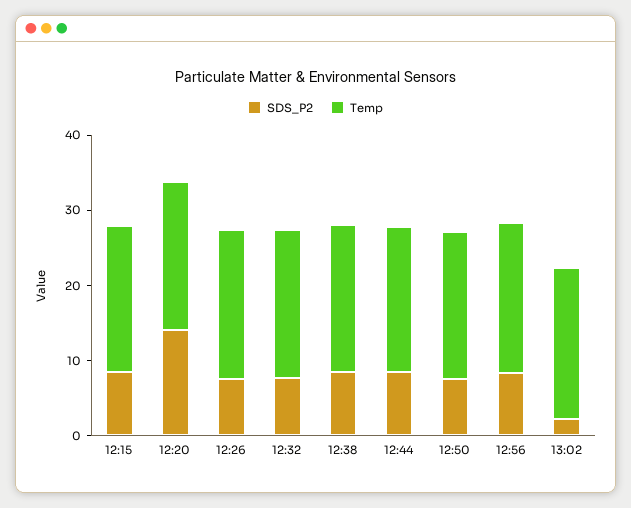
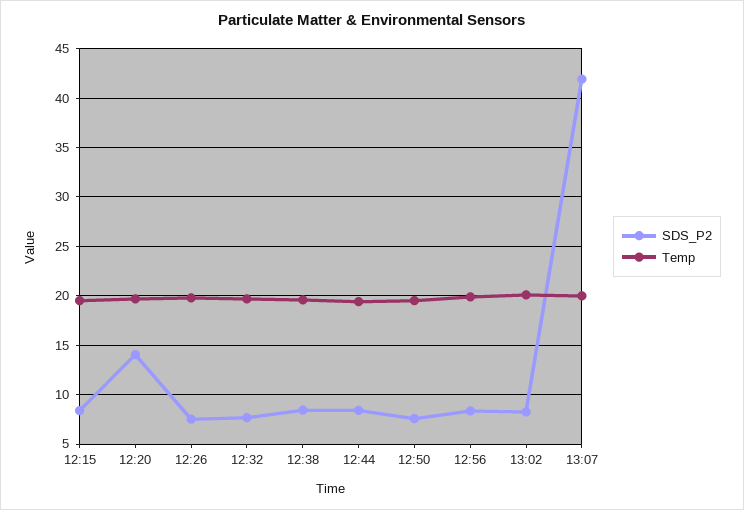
SDS_P2, 13:02: 2 -> 8
SDS_P2, 13:07: none -> 42
Temp, 13:07: none -> 20

